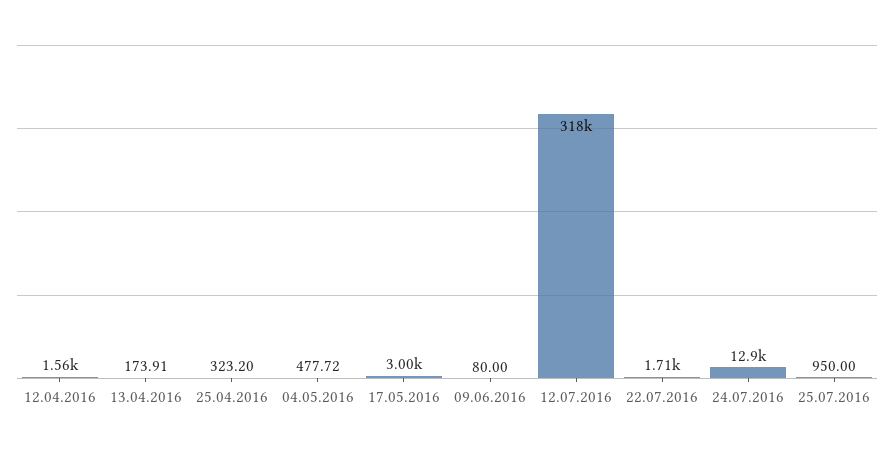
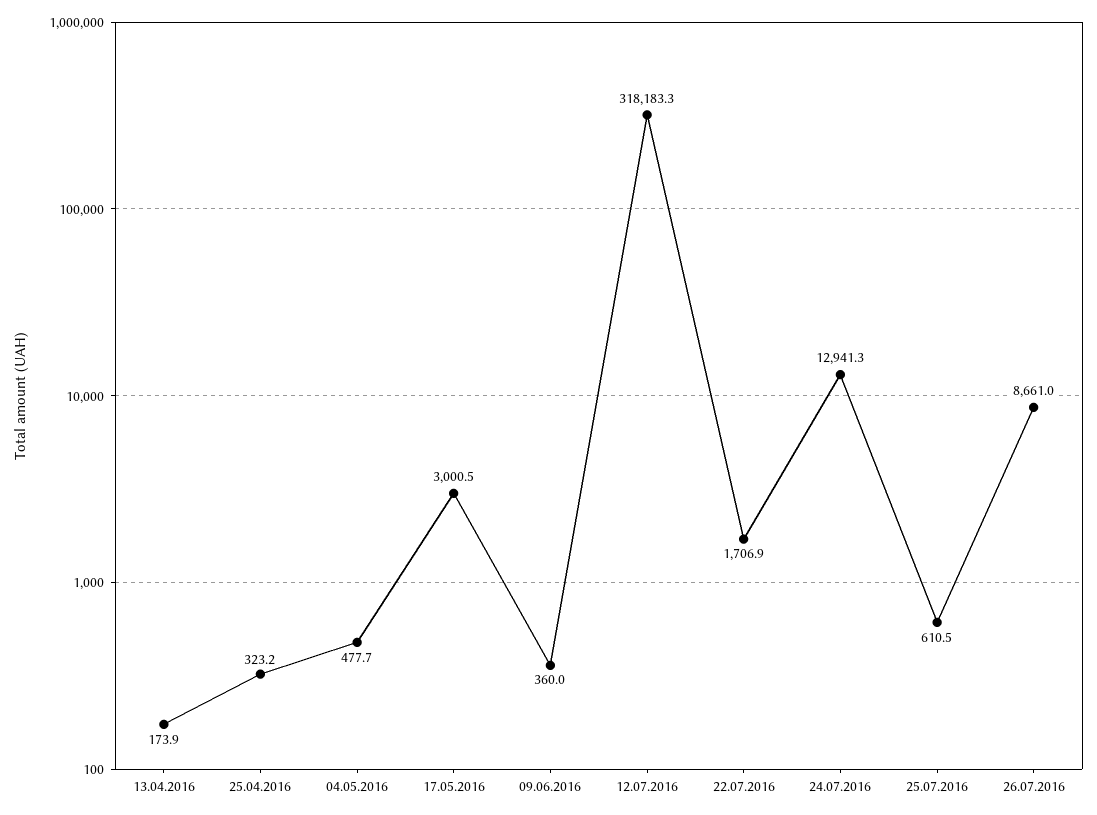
12.04.2016: 1560 -> none
09.06.2016: 80 -> 360
25.07.2016: 950 -> 610.5
26.07.2016: none -> 8661

